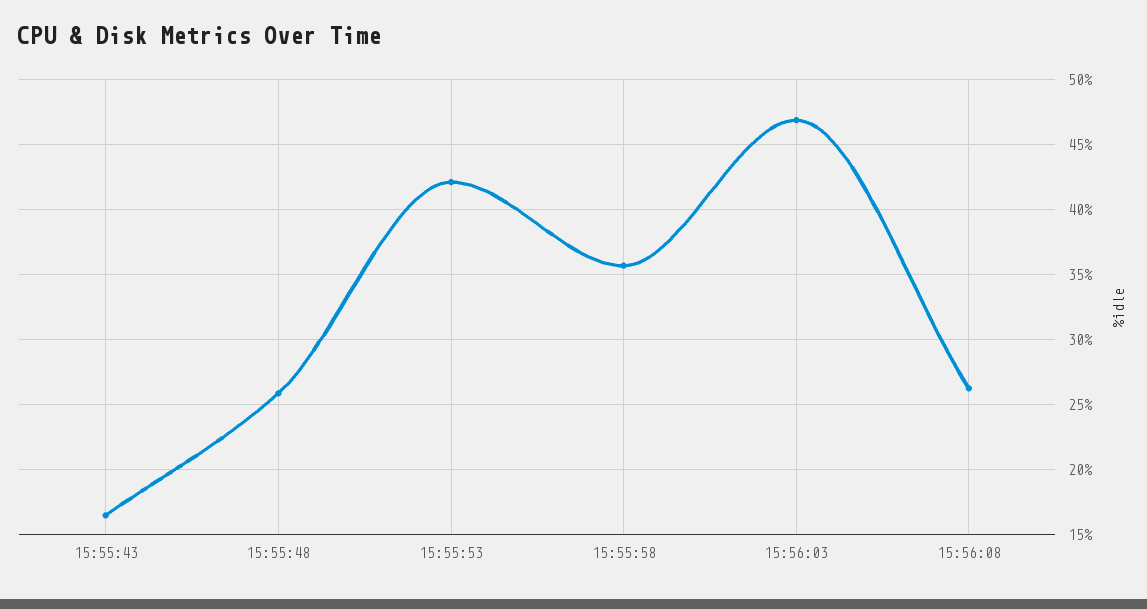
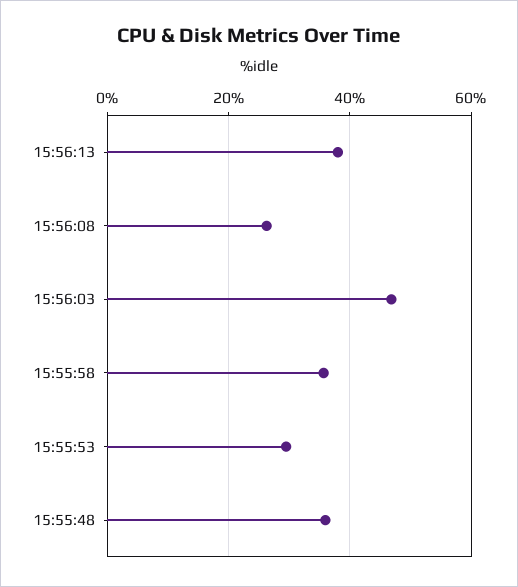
15:55:43: 16.5 -> none
15:55:48: 26 -> 36
15:55:53: 42 -> 30
15:56:13: none -> 38

